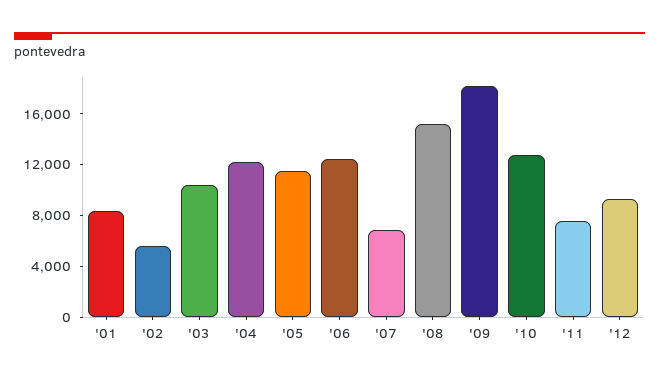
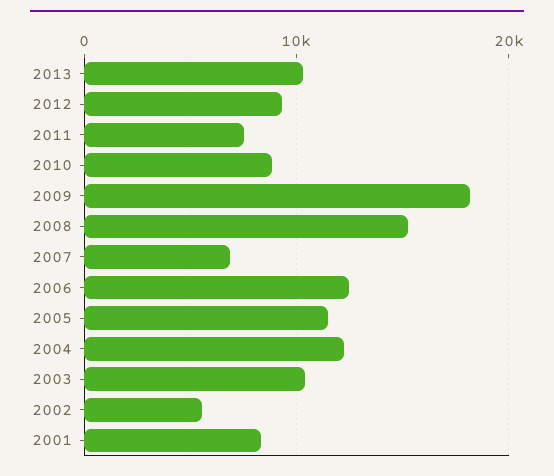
'10: 13000 -> 9000
2013: none -> 10000

